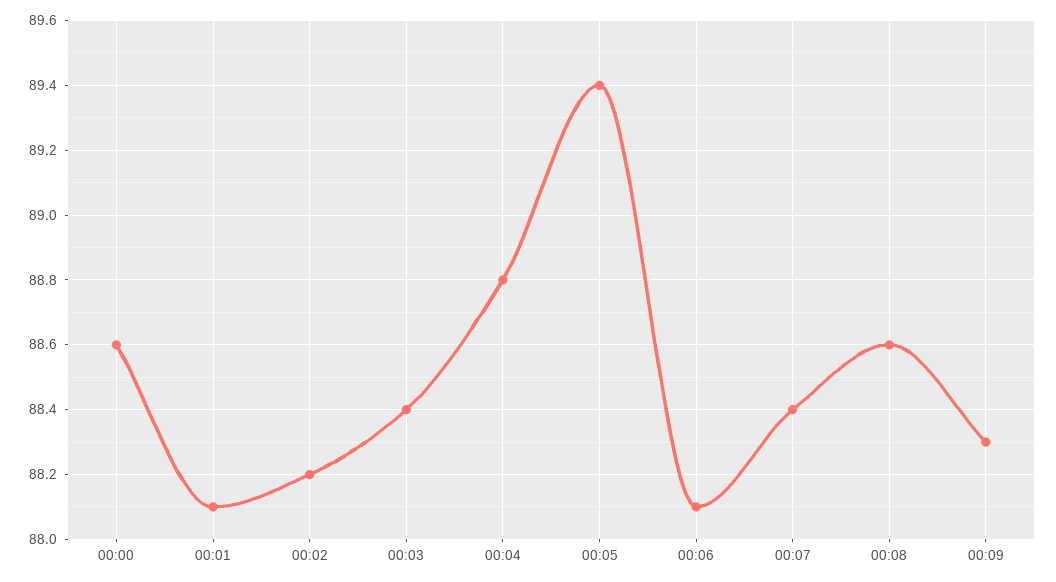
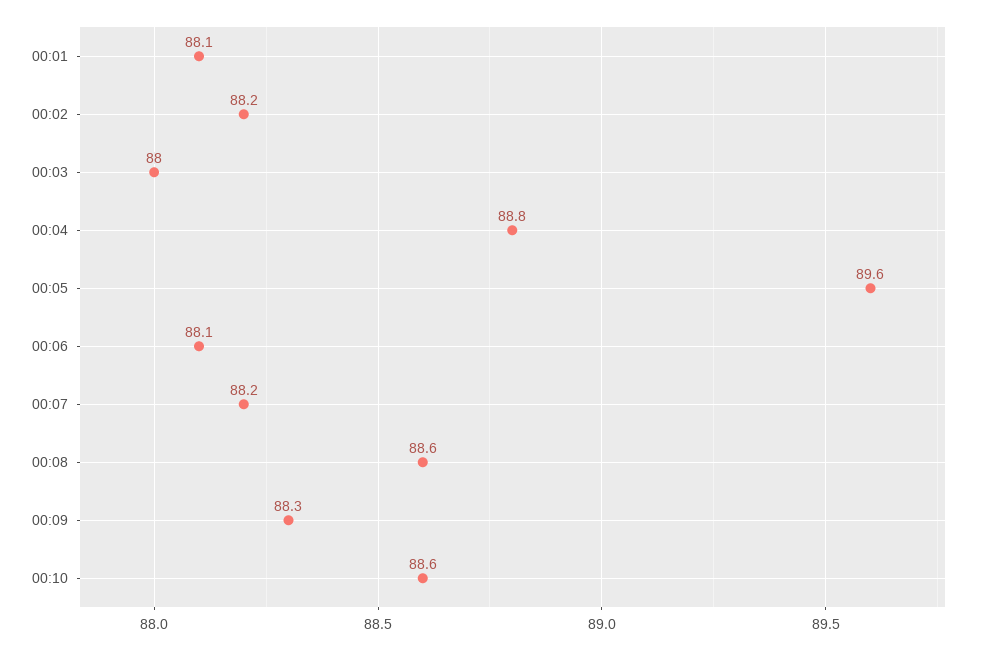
00:00: 88.6 -> none
00:03: 88.4 -> 88
00:05: 89.4 -> 89.6
00:07: 88.4 -> 88.2
00:10: none -> 88.6

